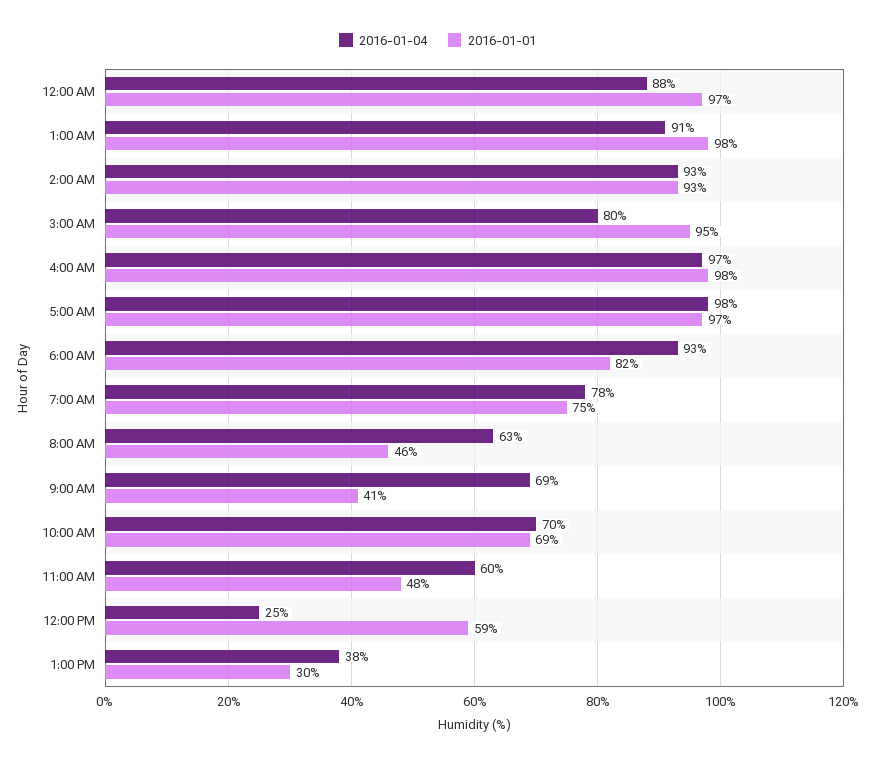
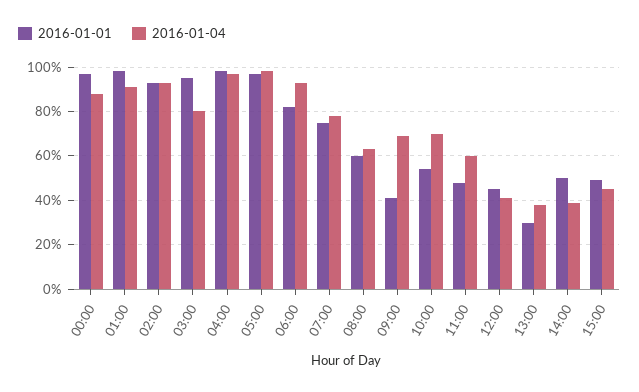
2016-01-01, 8:00 AM: 46 -> 60
2016-01-01, 10:00 AM: 69 -> 55
2016-01-04, 12:00 PM: 25 -> 40
2016-01-01, 12:00 PM: 59 -> 45
2016-01-01, 14:00: none -> 50
2016-01-04, 14:00: none -> 40
2016-01-01, 15:00: none -> 50
2016-01-04, 15:00: none -> 45

